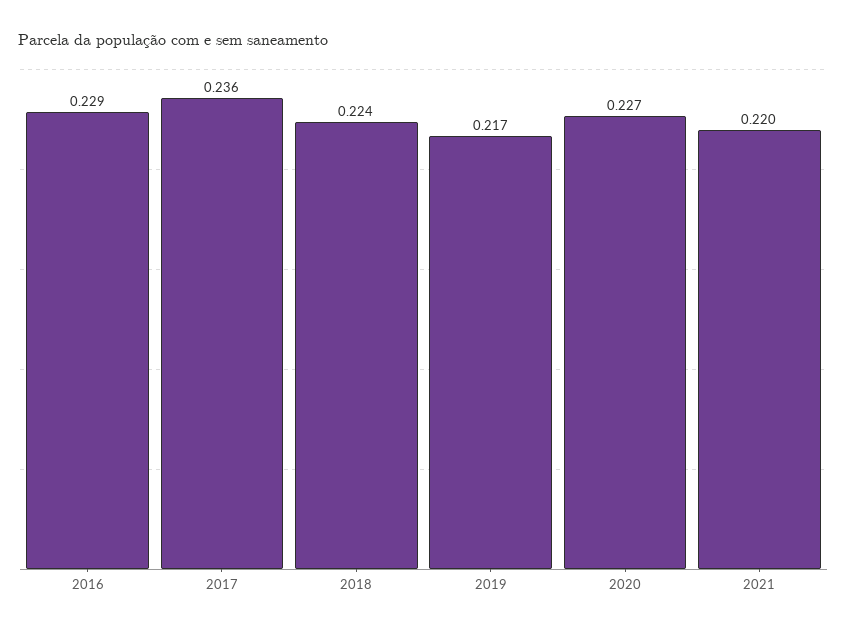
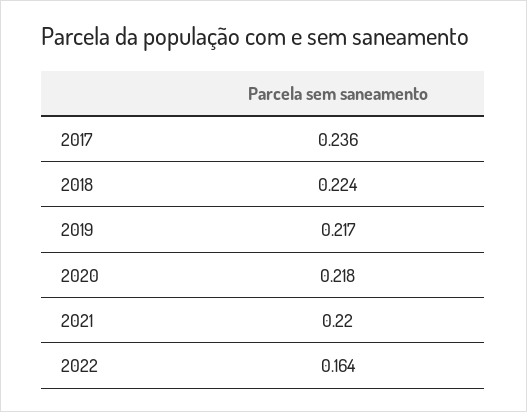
2016: 0.229 -> none
2020: 0.227 -> 0.218
2022: none -> 0.164

